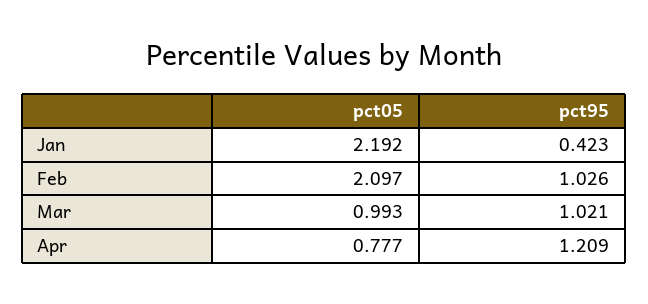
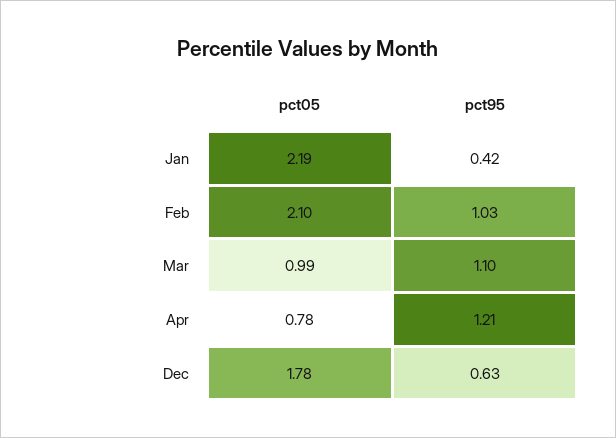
pct95, Mar: 1.021 -> 1.1
pct05, Dec: none -> 1.78
pct95, Dec: none -> 0.63

